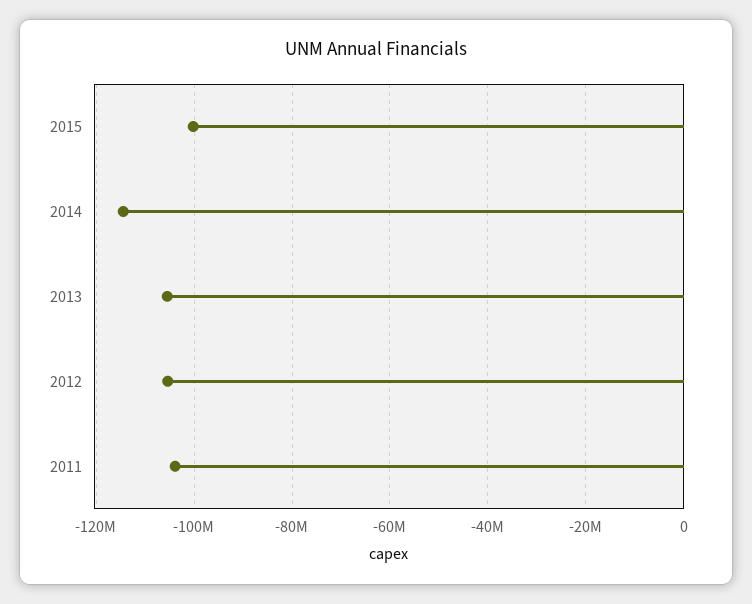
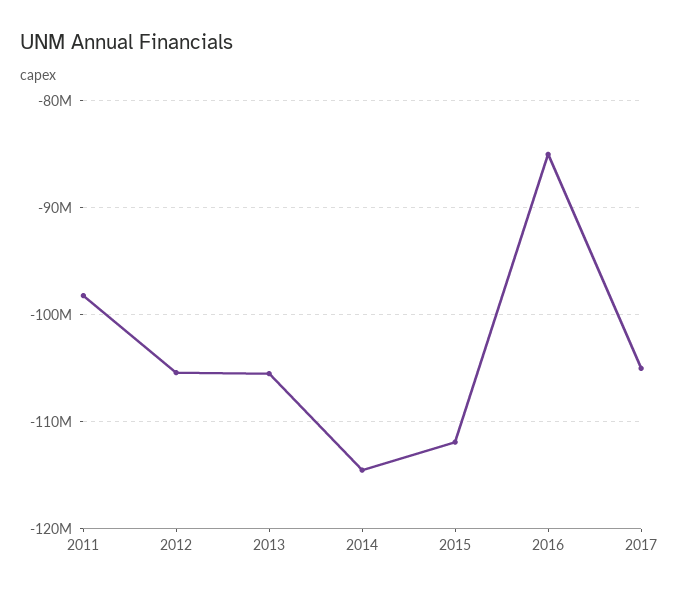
2015: -100000000 -> -112000000
2011: -104000000 -> -98000000
2016: none -> -85000000
2017: none -> -105000000

